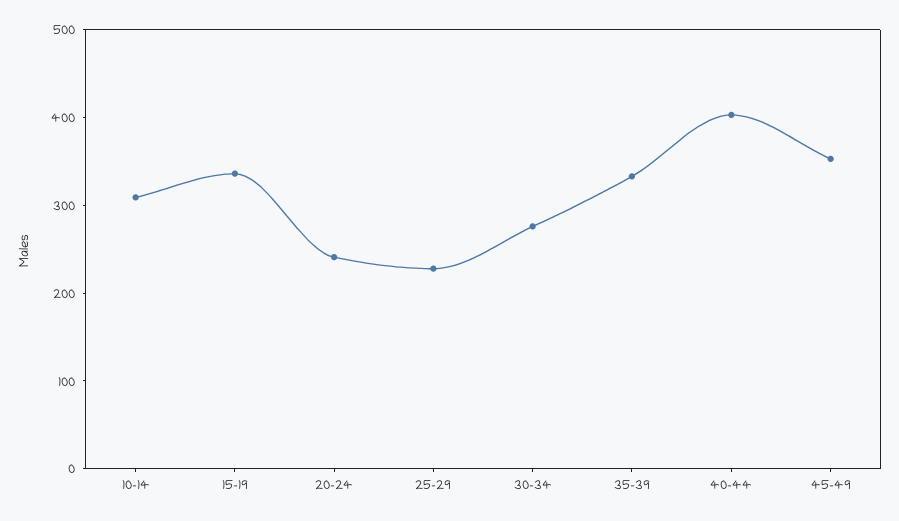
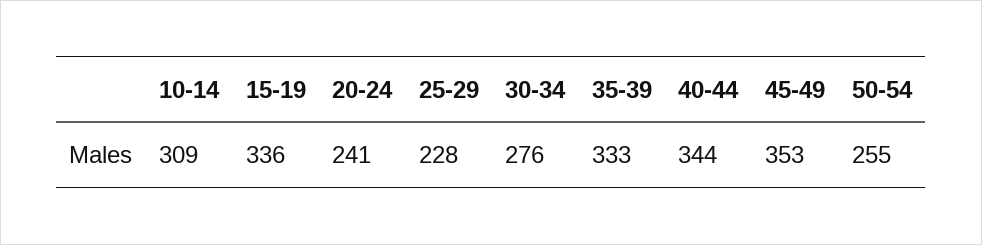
40-44: 400 -> 344
50-54: none -> 255

